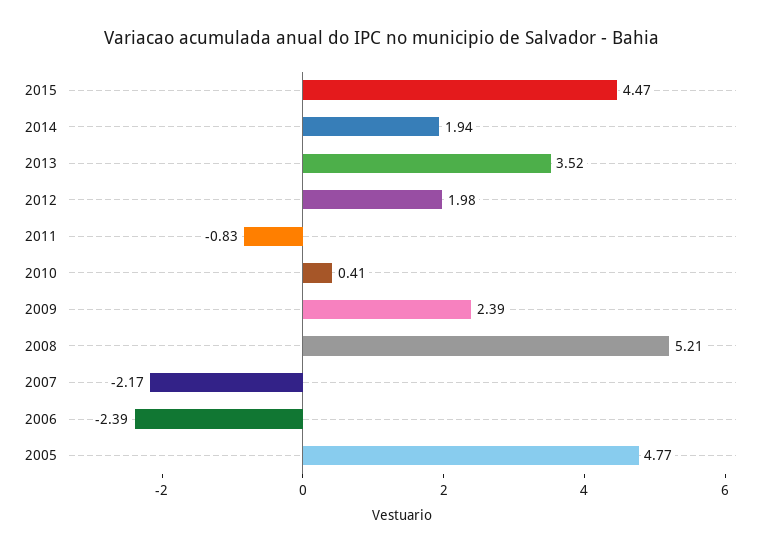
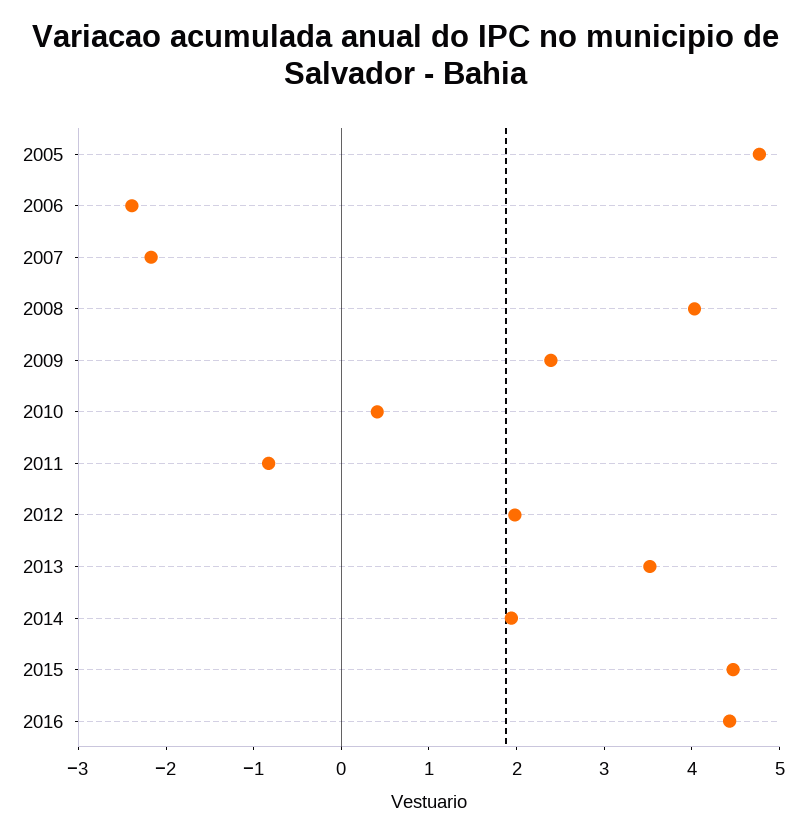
2008: 5.21 -> 4
2016: none -> 4.4

